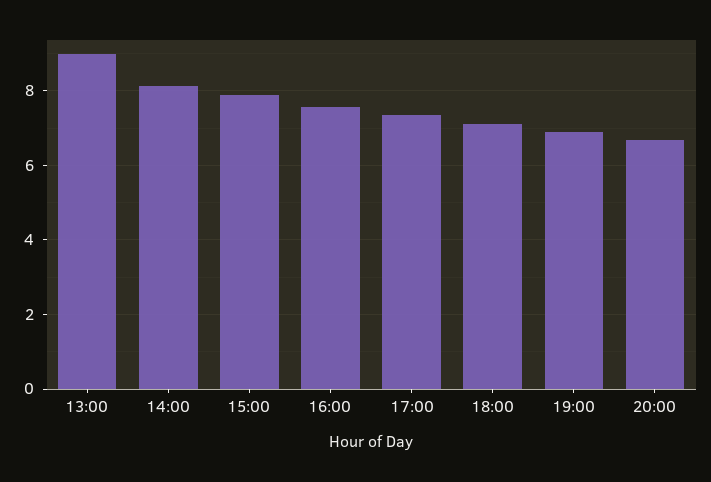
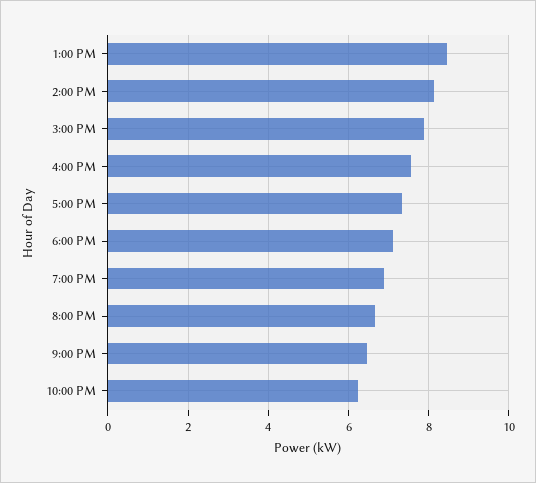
13:00: 9 -> 8.4
9:00 PM: none -> 6.4
10:00 PM: none -> 6.2

